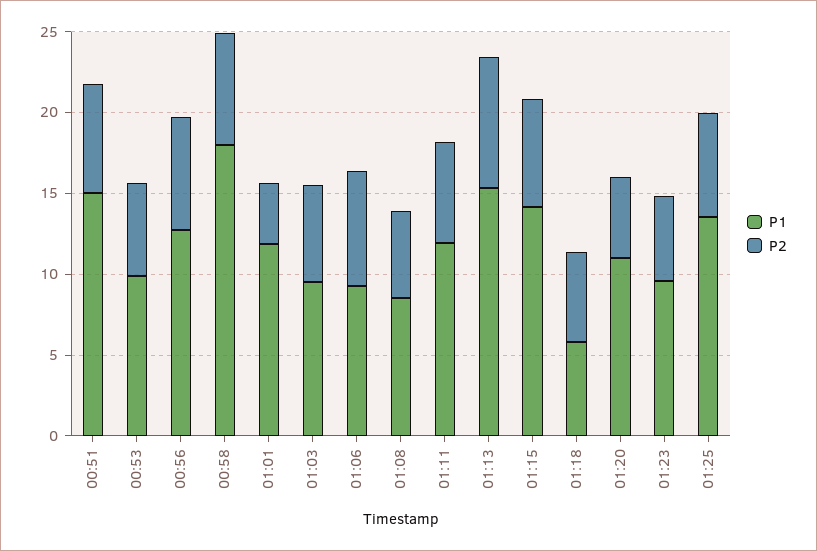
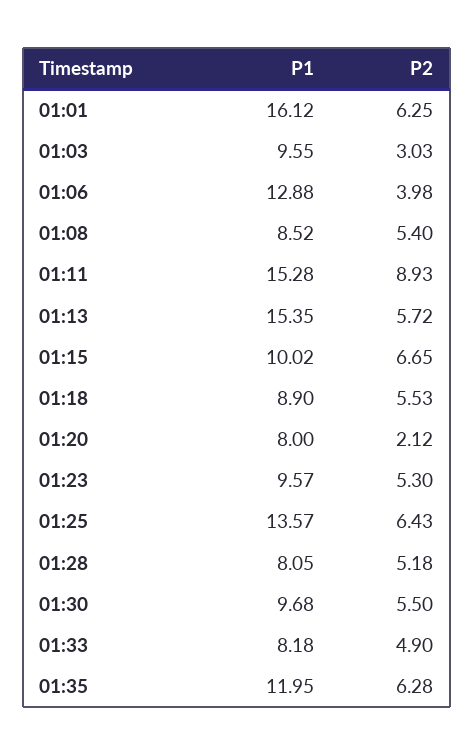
P1, 00:51: 15 -> none
P2, 00:51: 7 -> none
P1, 00:53: 10 -> none
P2, 00:53: 6 -> none
P1, 00:56: 13 -> none
P2, 00:56: 7 -> none
P1, 00:58: 18 -> none
P2, 00:58: 7 -> none
P1, 01:01: 12 -> 16.12
P2, 01:01: 4 -> 6.25
P2, 01:03: 6 -> 3.03
P1, 01:06: 9 -> 12.88
P2, 01:06: 7 -> 3.98
P1, 01:11: 12 -> 15.28
P2, 01:11: 6 -> 8.93
P2, 01:13: 8 -> 5.72
P1, 01:15: 14 -> 10.02
P1, 01:18: 6 -> 8.9
P1, 01:20: 11 -> 8
P2, 01:20: 5 -> 2.12
P1, 01:28: none -> 8.05
P2, 01:28: none -> 5.18
P1, 01:30: none -> 9.68
P2, 01:30: none -> 5.5
P1, 01:33: none -> 8.18
P2, 01:33: none -> 4.9
P1, 01:35: none -> 11.95
P2, 01:35: none -> 6.28

